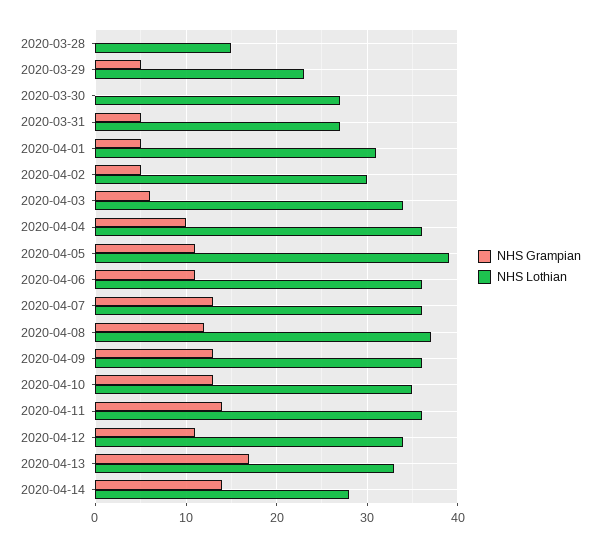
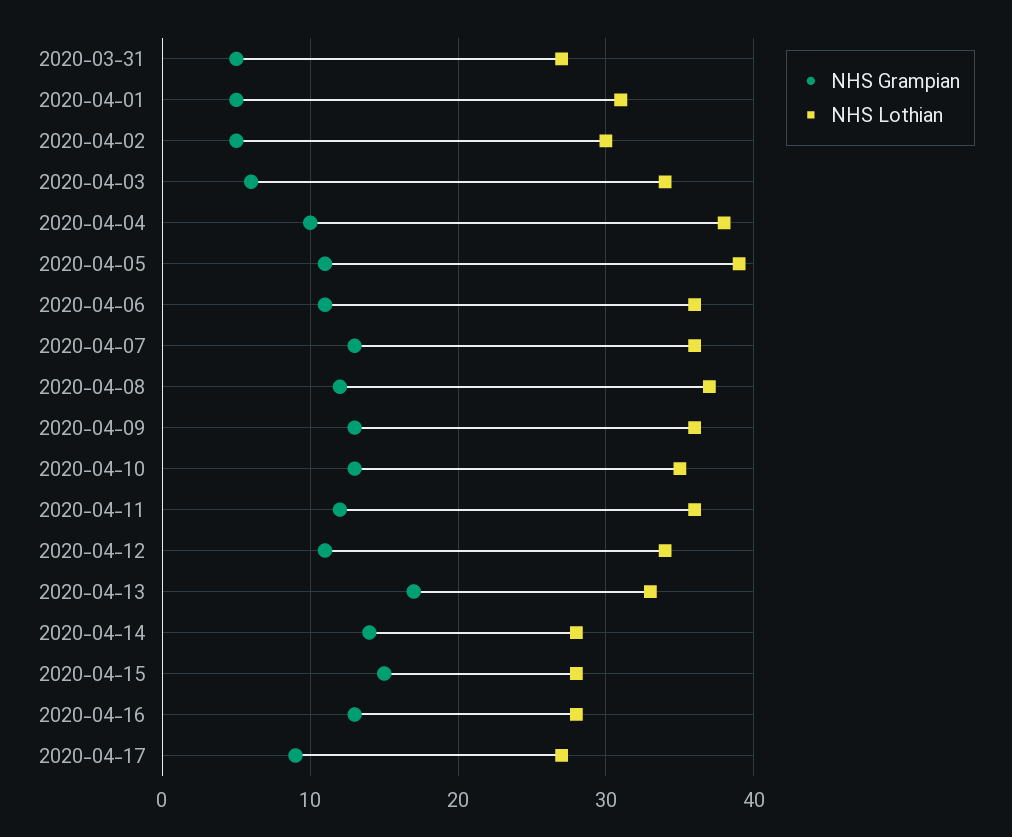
NHS Grampian, 2020-03-28: 0 -> none
NHS Lothian, 2020-03-28: 15 -> none
NHS Grampian, 2020-03-29: 5 -> none
NHS Lothian, 2020-03-29: 23 -> none
NHS Grampian, 2020-03-30: 0 -> none
NHS Lothian, 2020-03-30: 27 -> none
NHS Lothian, 2020-04-04: 36 -> 38
NHS Grampian, 2020-04-11: 14 -> 12
NHS Grampian, 2020-04-15: none -> 15
NHS Lothian, 2020-04-15: none -> 28
NHS Grampian, 2020-04-16: none -> 13
NHS Lothian, 2020-04-16: none -> 28
NHS Grampian, 2020-04-17: none -> 9
NHS Lothian, 2020-04-17: none -> 27

